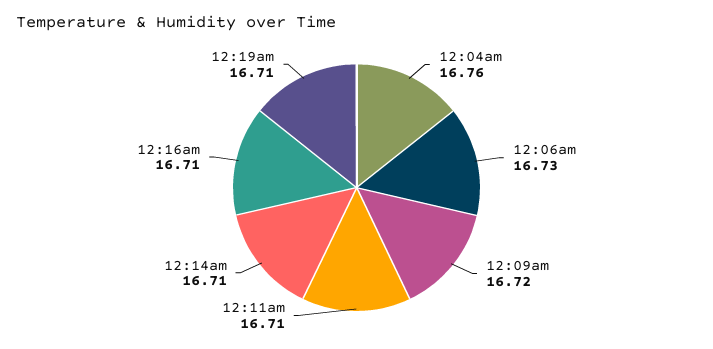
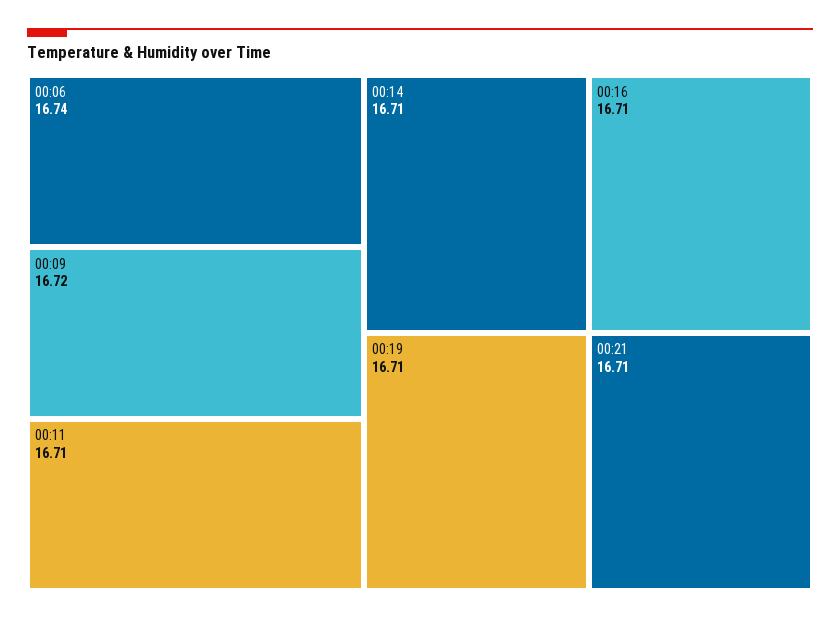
12:04am: 16.76 -> none
12:06am: 16.73 -> 16.74
00:21: none -> 16.71

